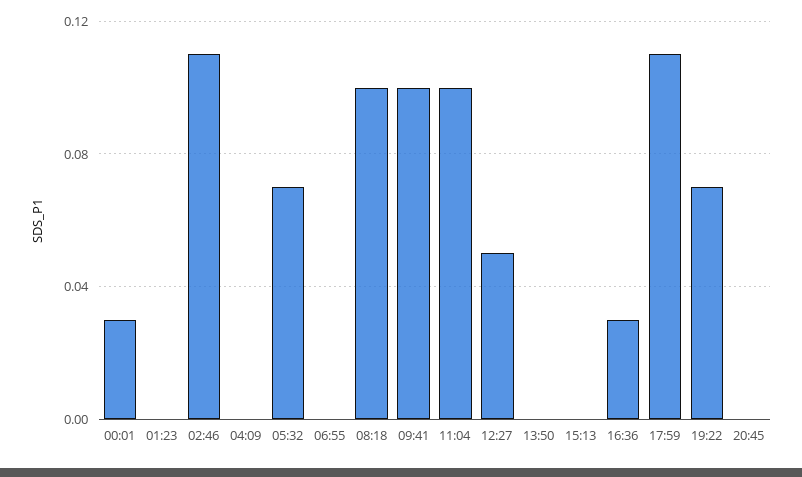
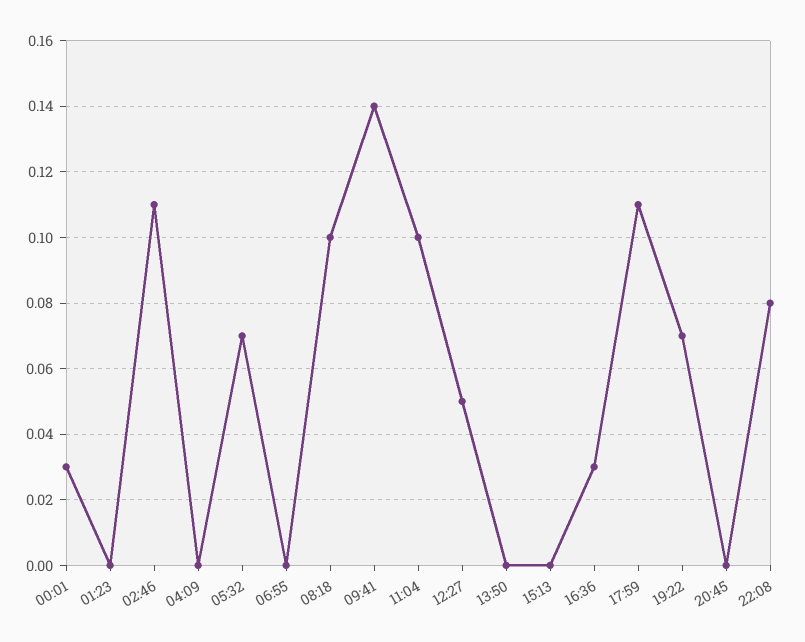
09:41: 0.1 -> 0.14
22:08: none -> 0.08

